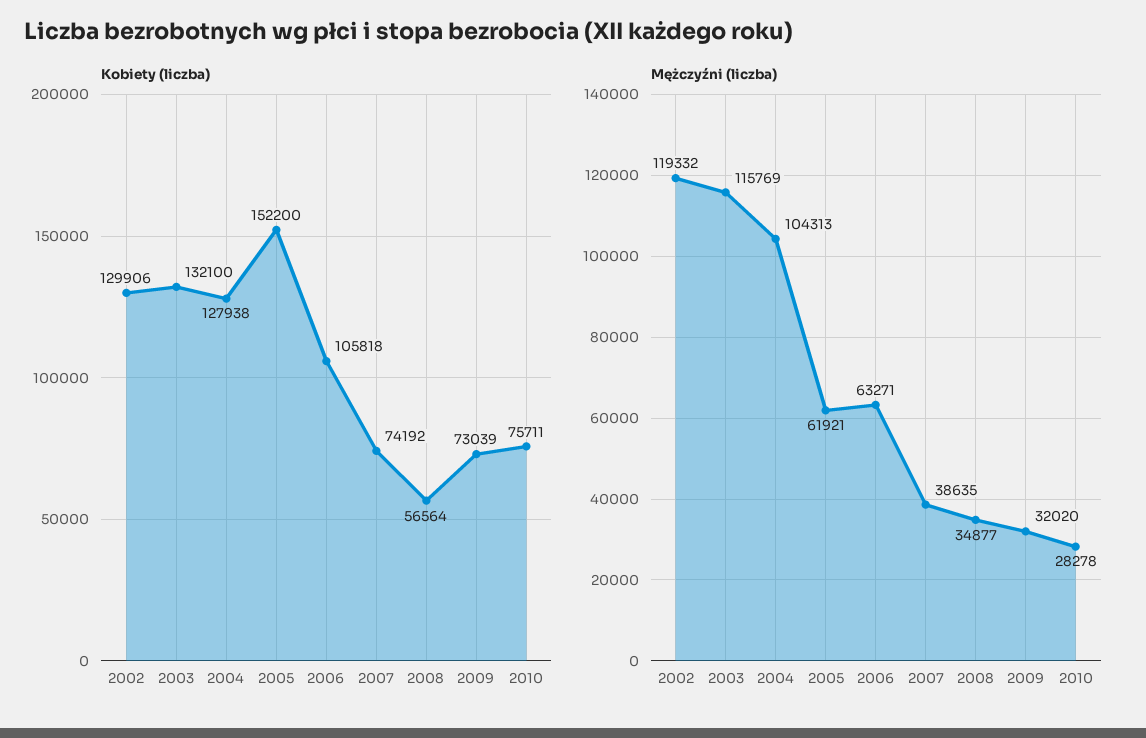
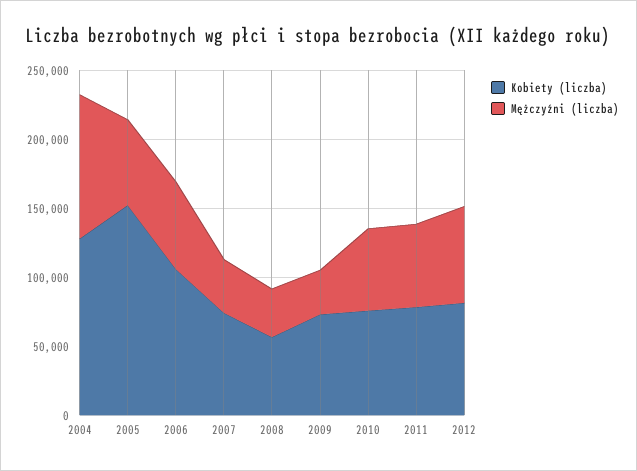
Kobiety (liczba), 2002: 129906 -> none
Kobiety (liczba), 2003: 132100 -> none
Mężczyźni (liczba), 2002: 119332 -> none
Mężczyźni (liczba), 2003: 115769 -> none
Mężczyźni (liczba), 2010: 28278 -> 60000
Kobiety (liczba), 2011: none -> 80000
Mężczyźni (liczba), 2011: none -> 60000
Kobiety (liczba), 2012: none -> 80000
Mężczyźni (liczba), 2012: none -> 70000

